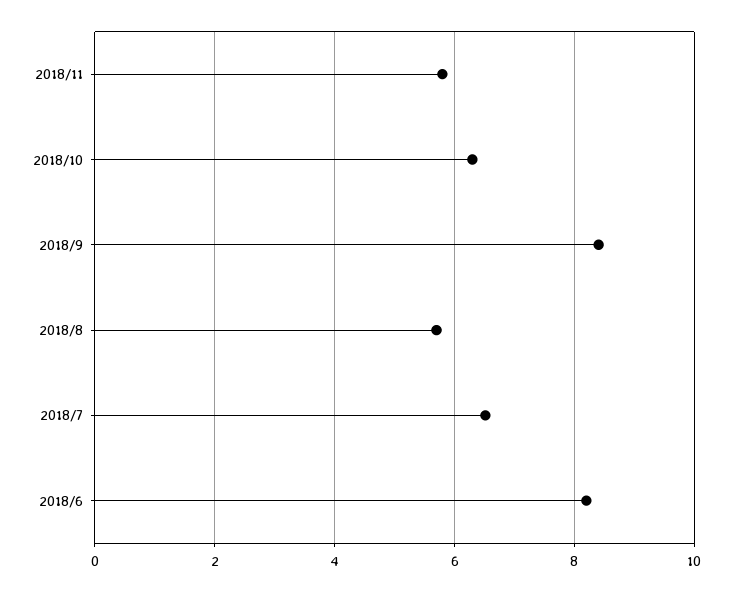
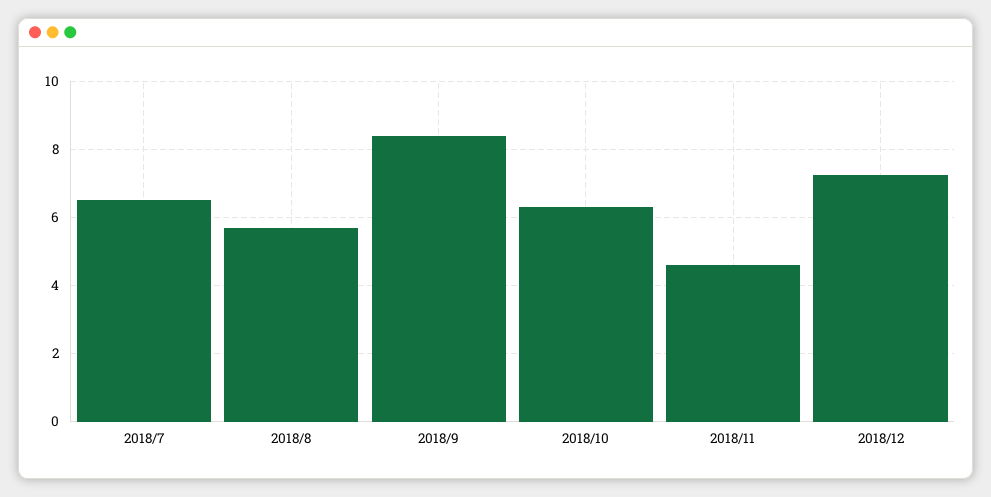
2018/11: 5.8 -> 4.6
2018/6: 8.2 -> none
2018/12: none -> 7.2

